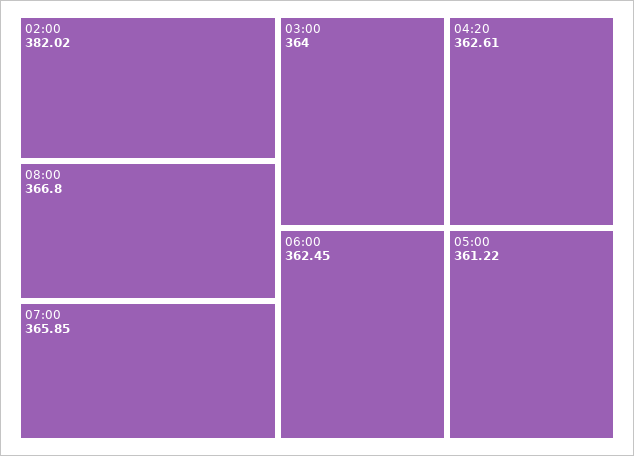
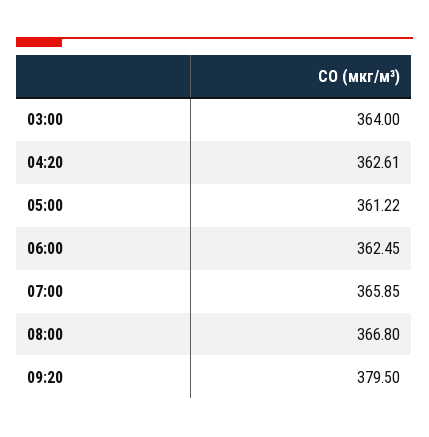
02:00: 382.02 -> none
09:20: none -> 379.5

